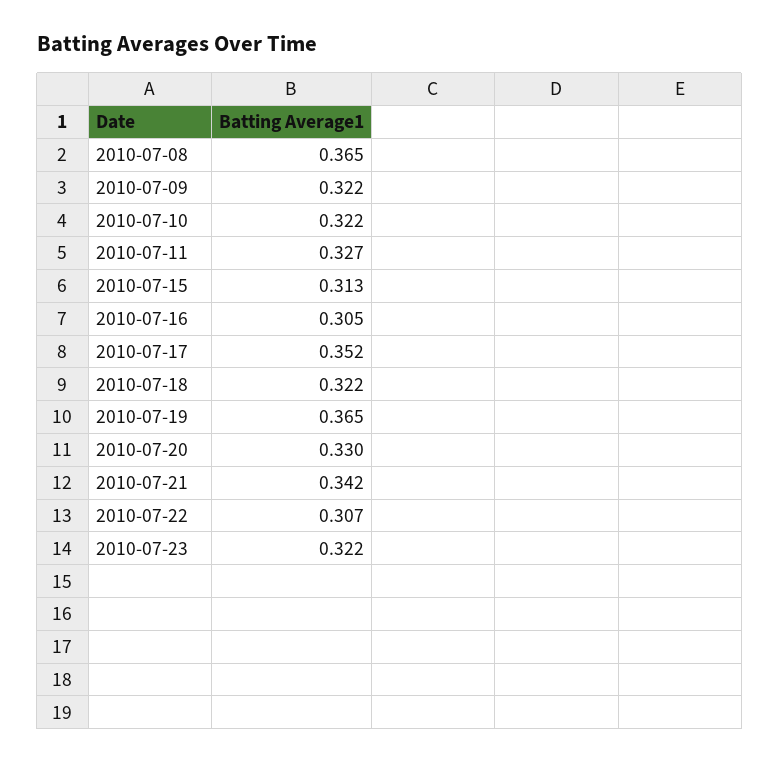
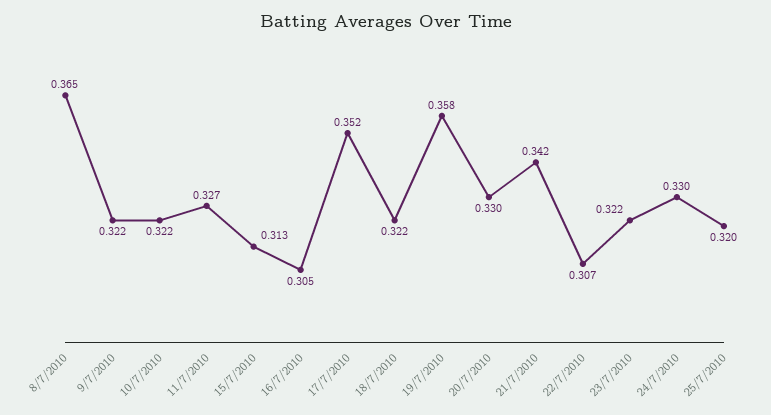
2010-07-19: 0.365 -> 0.358
24/7/2010: none -> 0.33
25/7/2010: none -> 0.32

